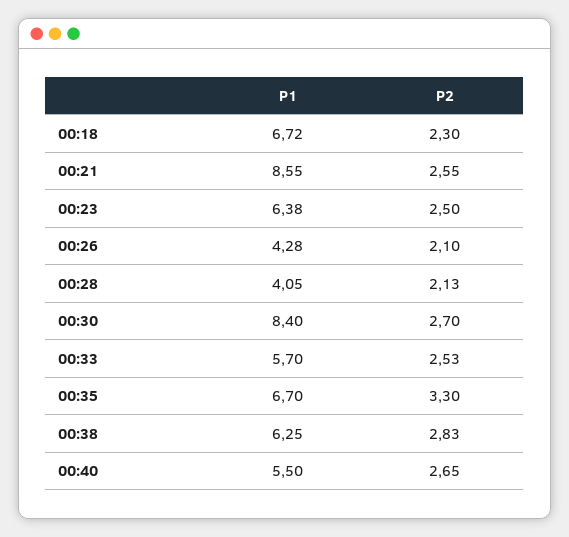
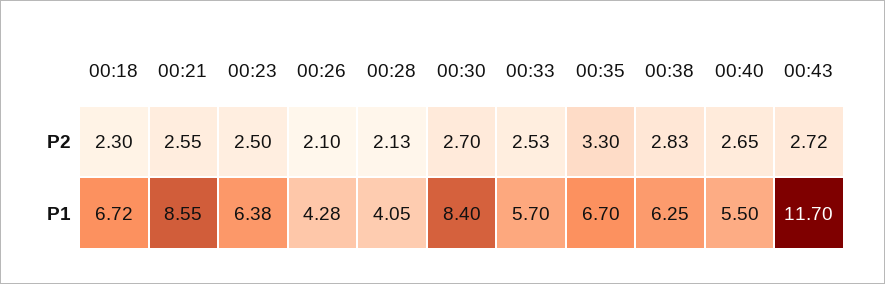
P2, 00:43: none -> 2.72
P1, 00:43: none -> 11.7

